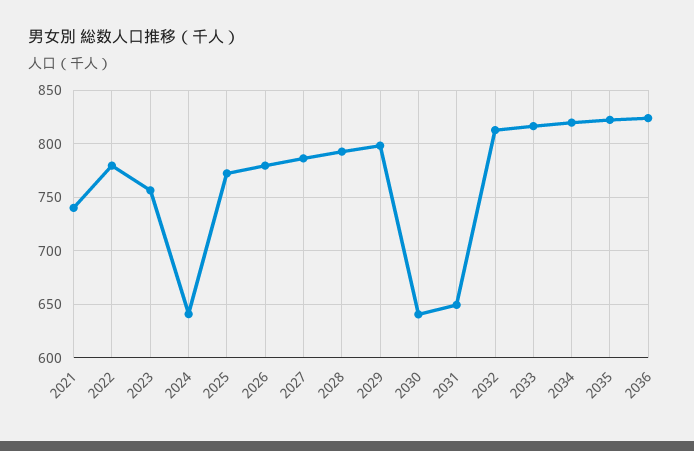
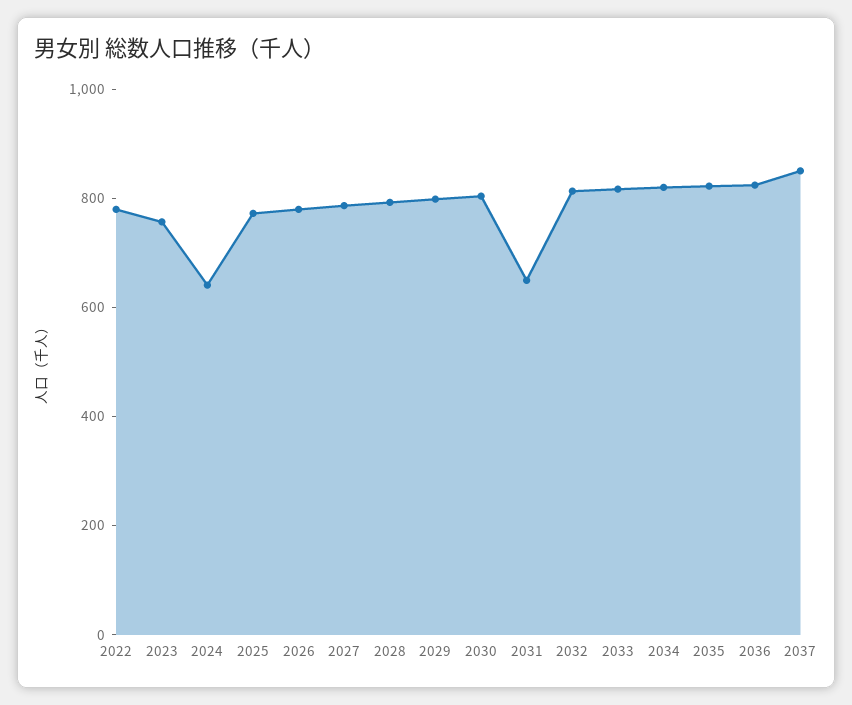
2021: 740 -> none
2030: 640 -> 800
2037: none -> 850

